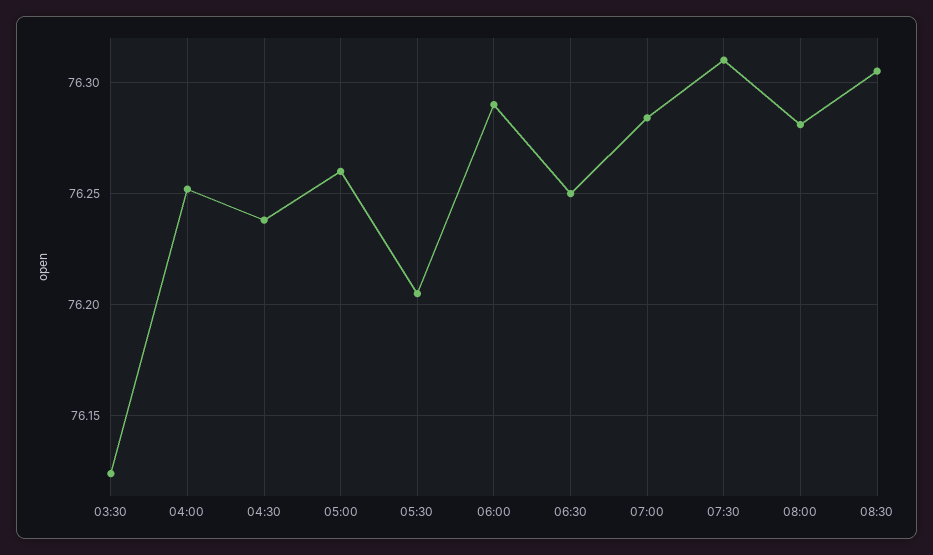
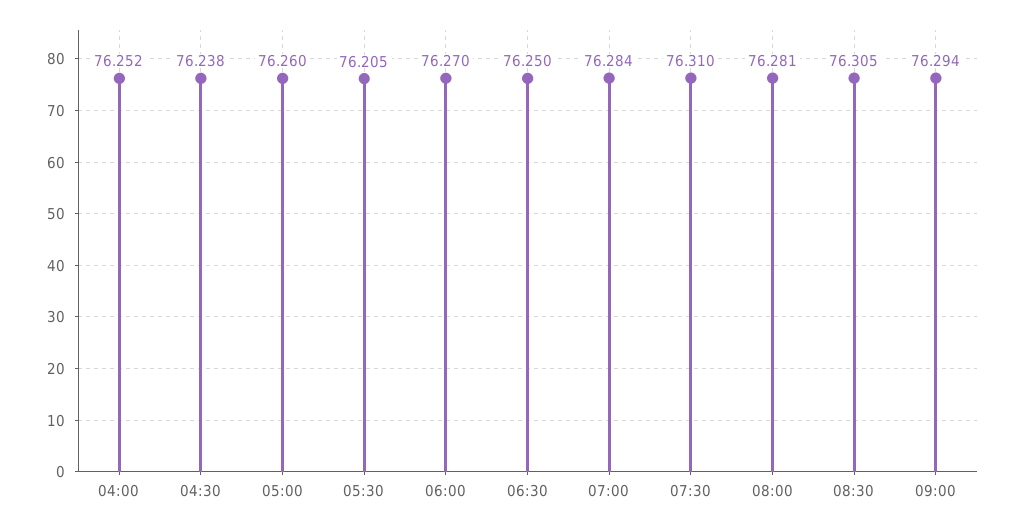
03:30: 76.125 -> none
06:00: 76.29 -> 76.27
09:00: none -> 76.294

